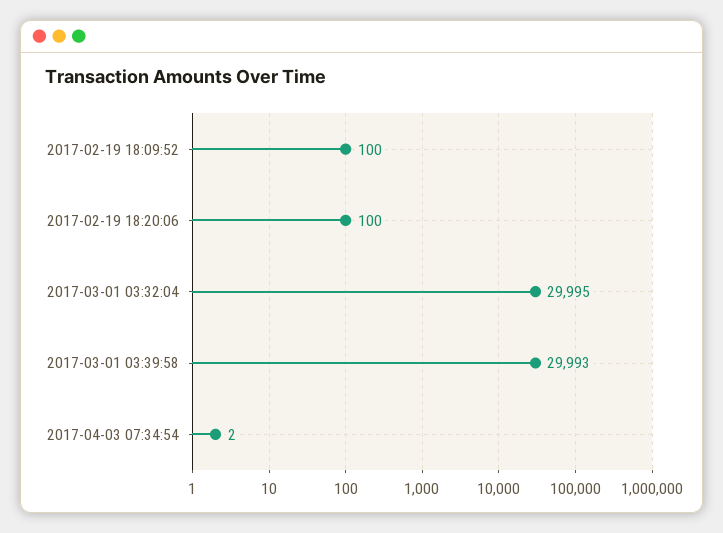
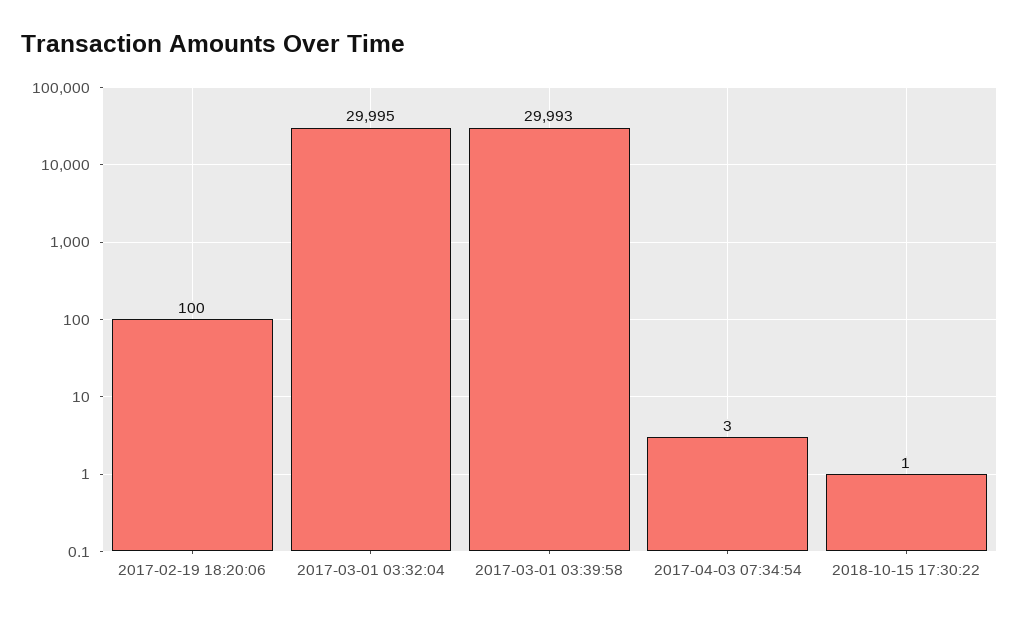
2017-02-19 18:09:52: 100 -> none
2017-04-03 07:34:54: 2 -> 3
2018-10-15 17:30:22: none -> 1

